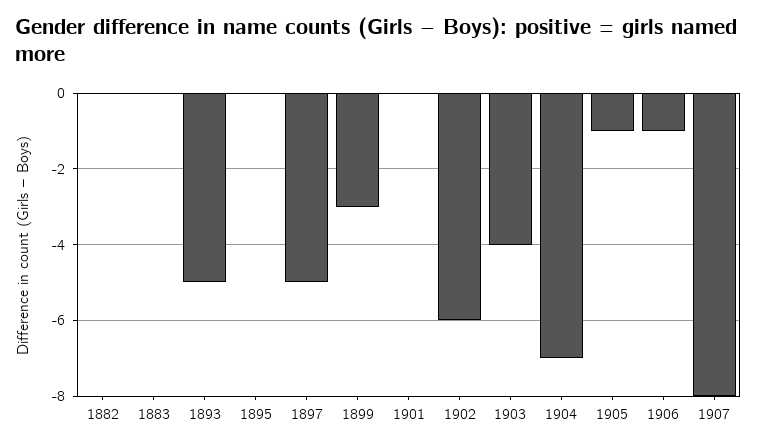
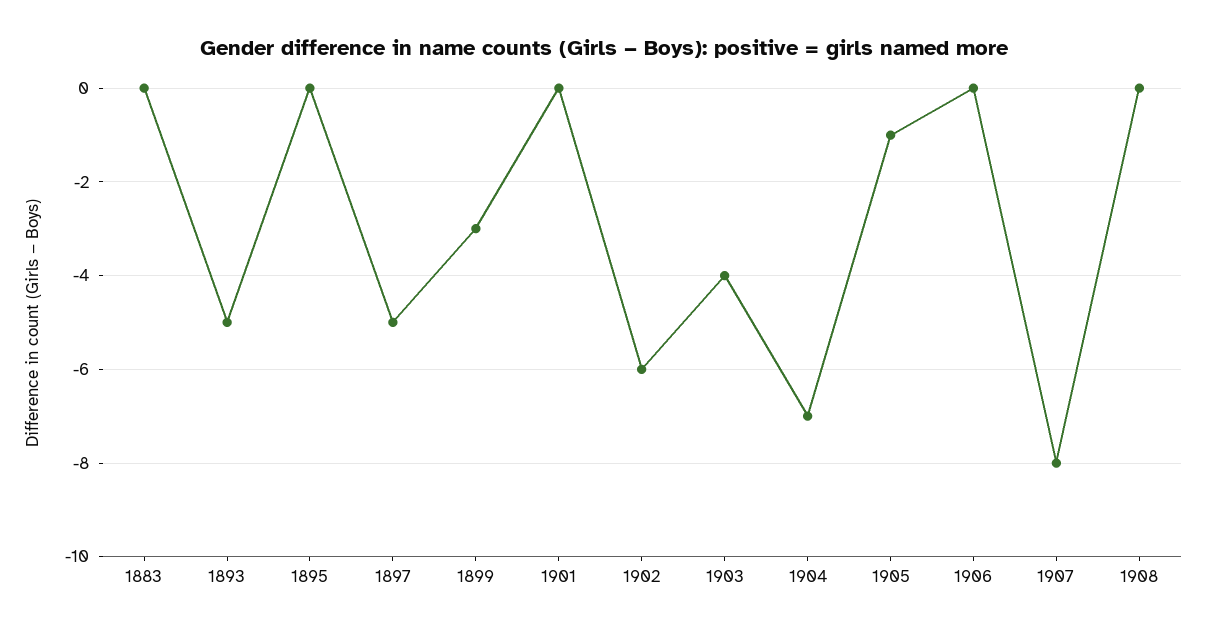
1882: 0 -> none
1906: -1 -> 0
1908: none -> 0

